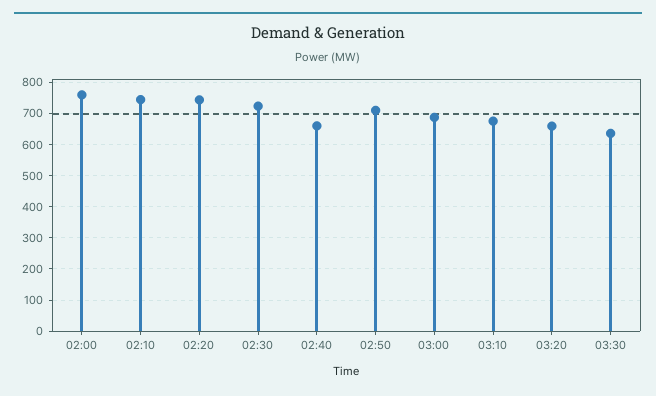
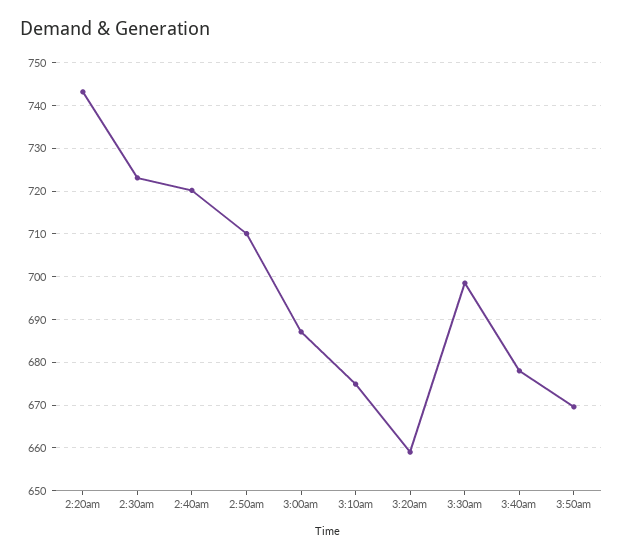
02:00: 760 -> none
02:10: 740 -> none
02:40: 660 -> 720
03:30: 640 -> 698
3:40am: none -> 678
3:50am: none -> 670

